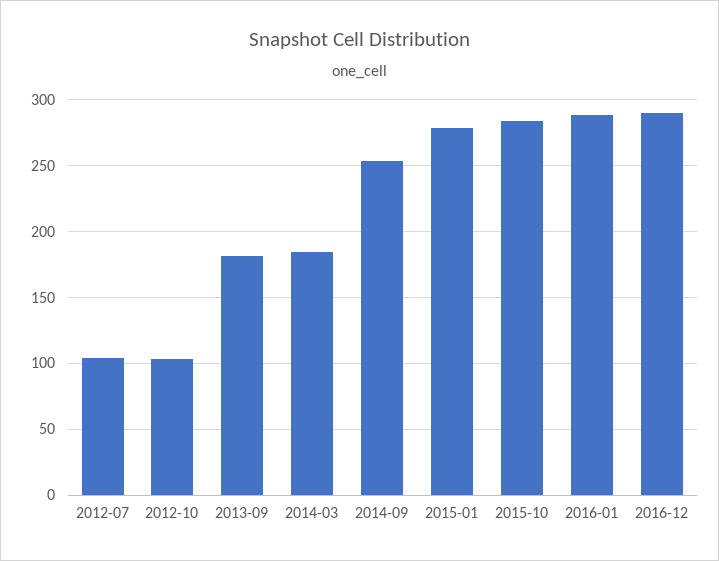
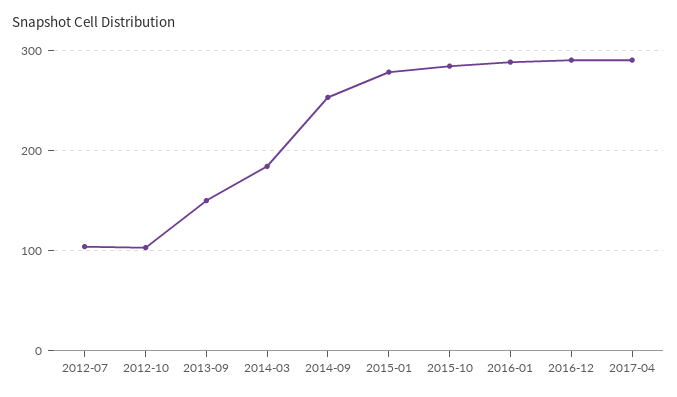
2013-09: 180 -> 150
2017-04: none -> 290

